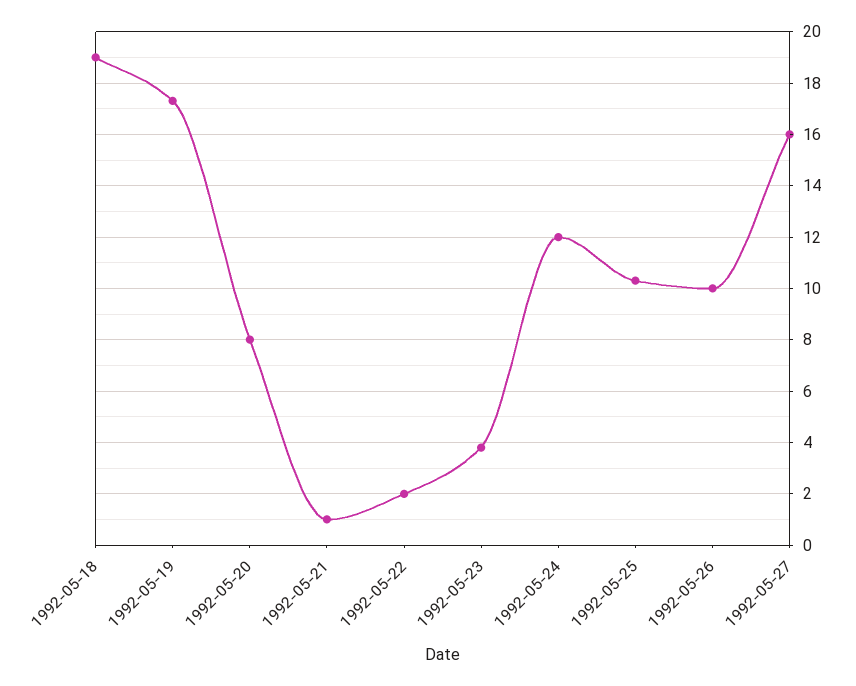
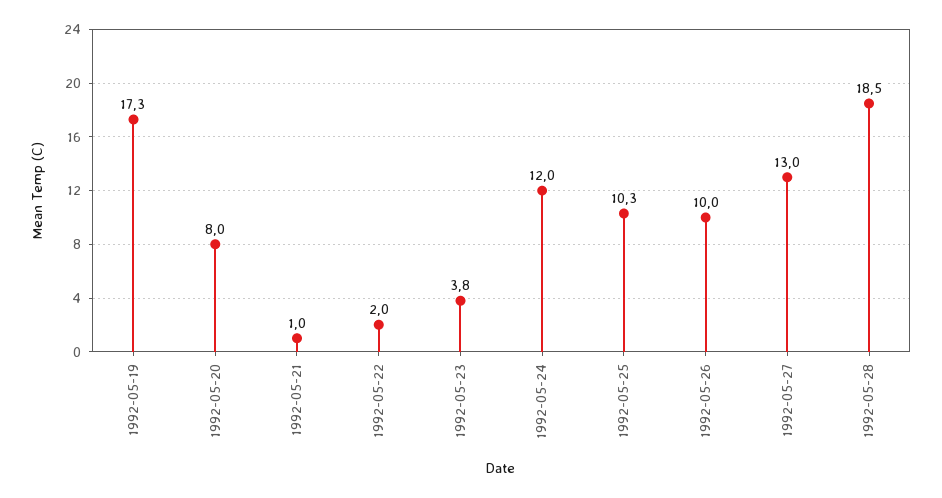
1992-05-18: 19 -> none
1992-05-27: 16 -> 13
1992-05-28: none -> 18.5

